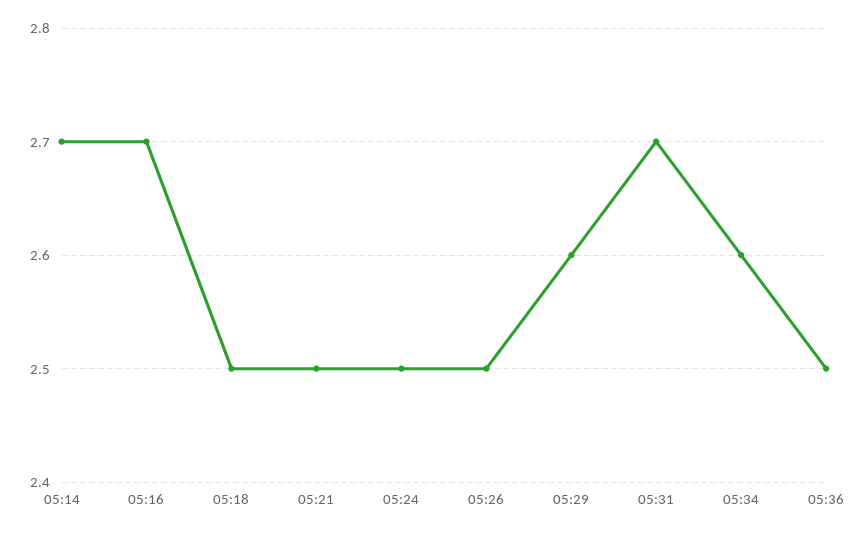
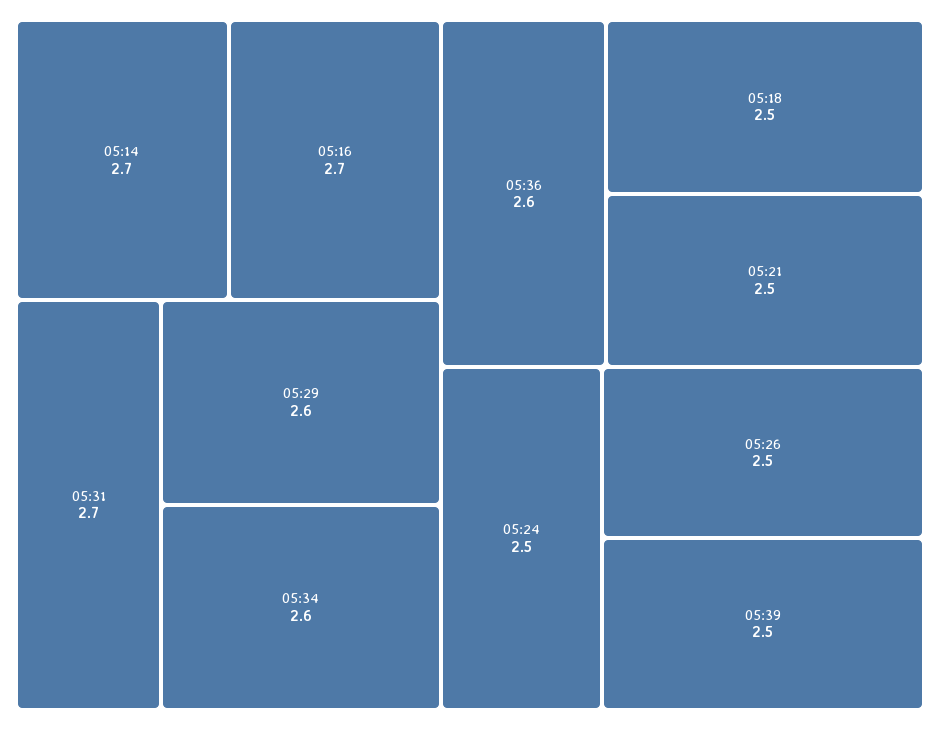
05:36: 2.5 -> 2.6
05:39: none -> 2.5

